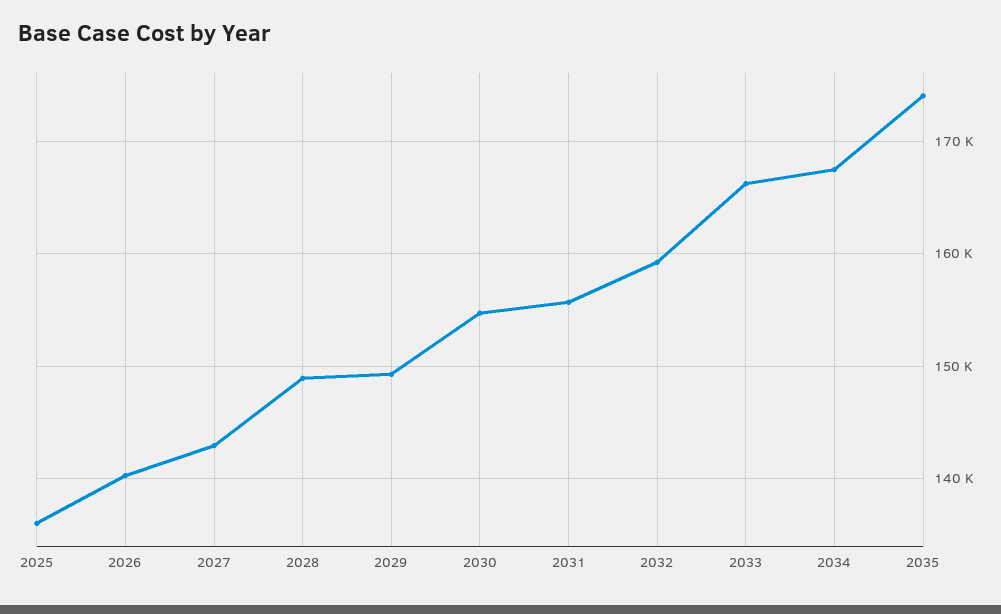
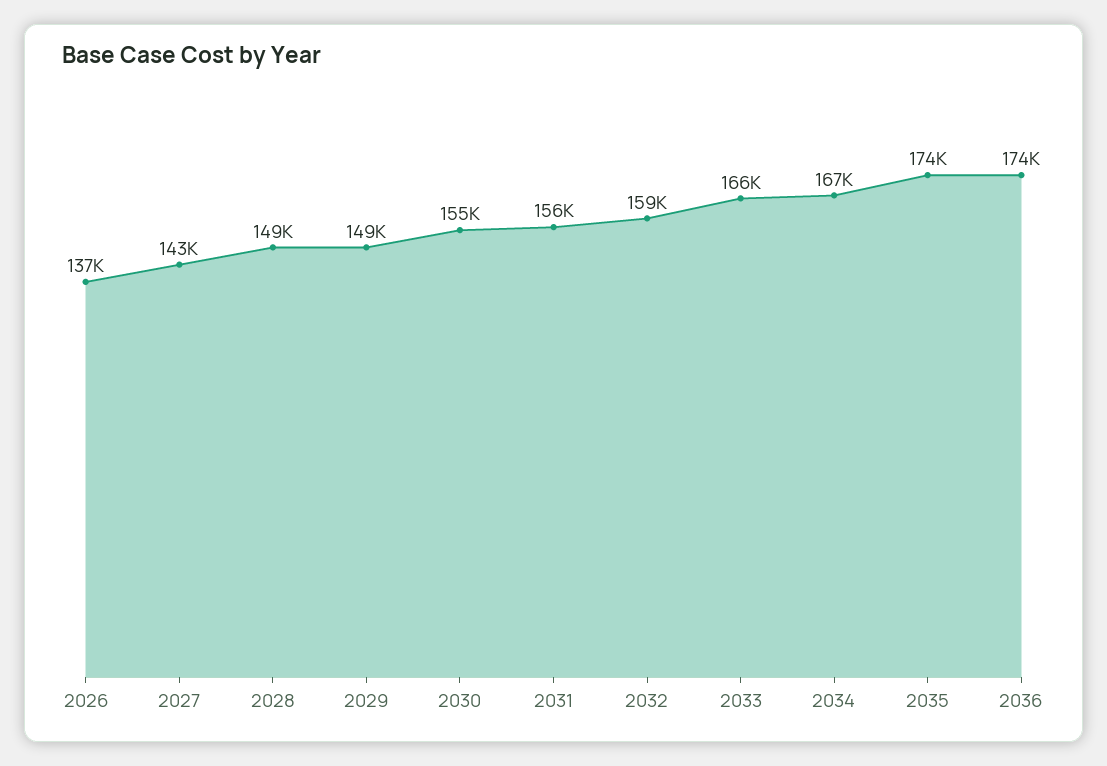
2025: 136000 -> none
2026: 140000 -> 137000
2036: none -> 174000

